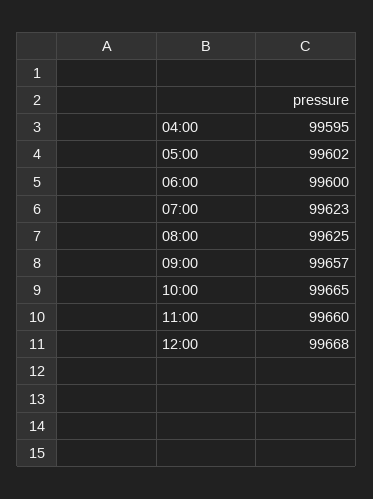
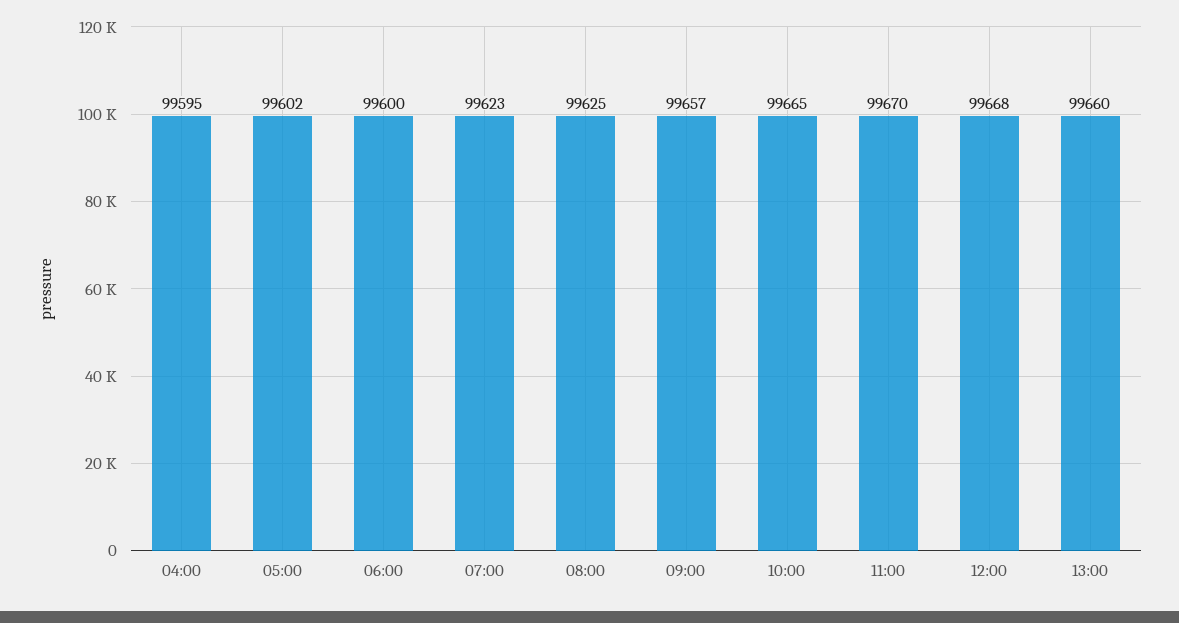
11:00: 99660 -> 99670
13:00: none -> 99660

